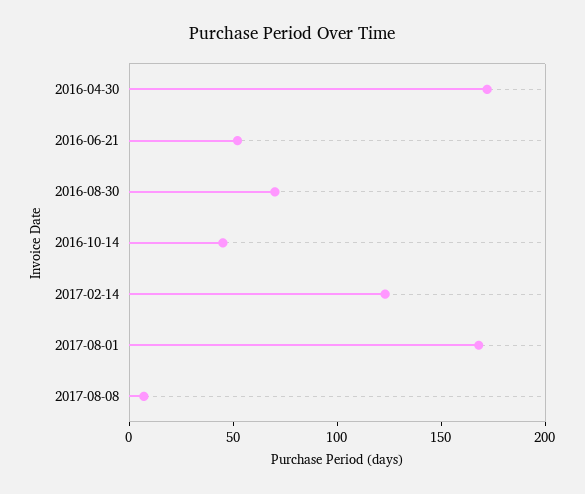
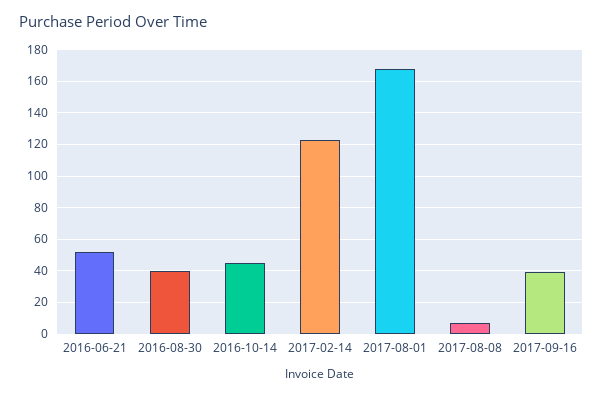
2016-04-30: 170 -> none
2016-08-30: 70 -> 40
2017-09-16: none -> 40

